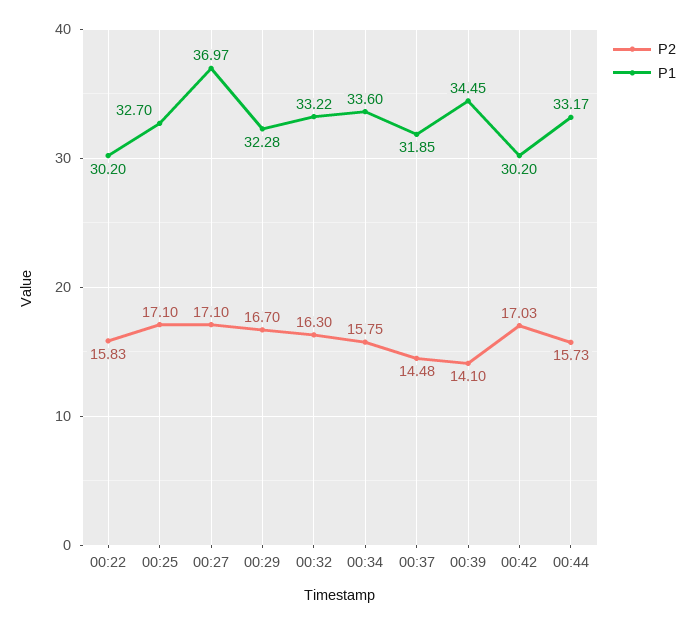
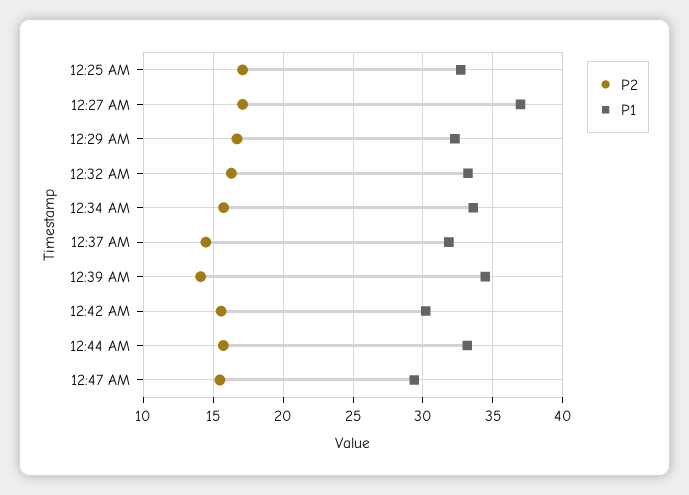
P2, 00:22: 15.83 -> none
P1, 00:22: 30.2 -> none
P2, 00:42: 17.03 -> 15.5
P2, 12:47 AM: none -> 15.5
P1, 12:47 AM: none -> 29.5

